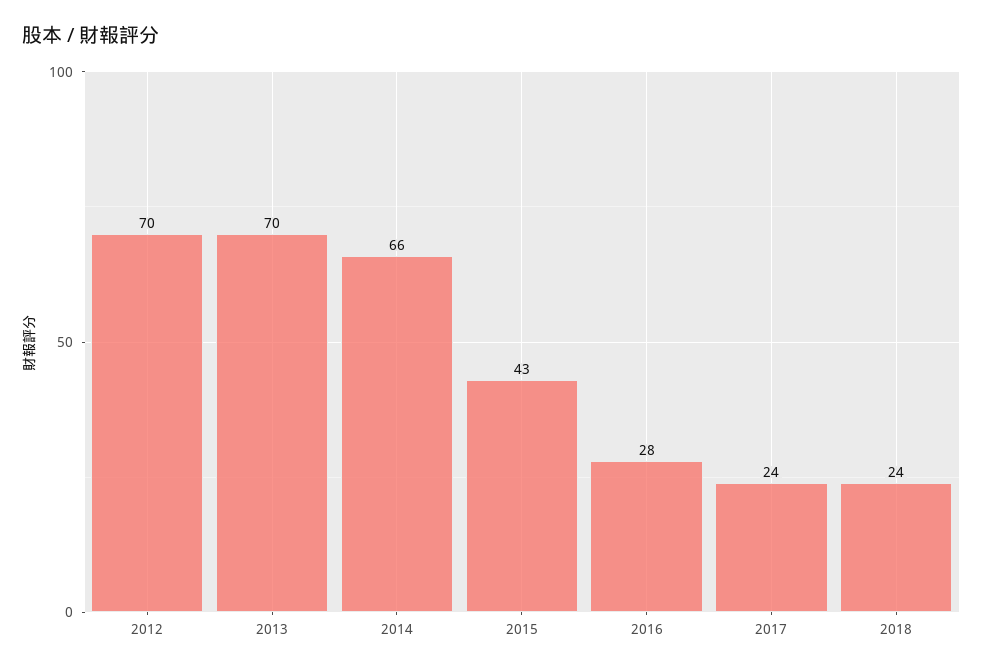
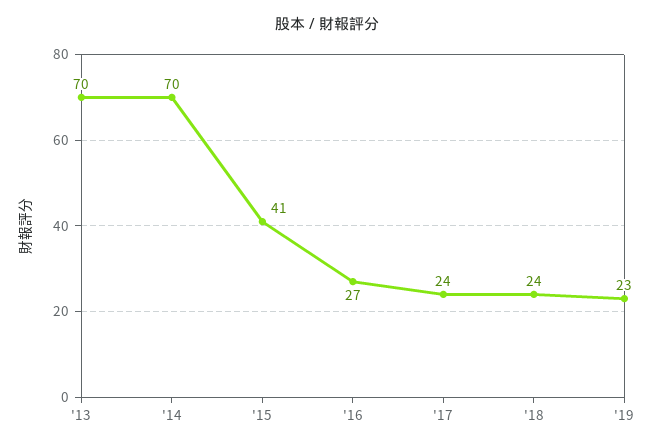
2012: 70 -> none
2014: 66 -> 70
2015: 43 -> 41
2016: 28 -> 27
'19: none -> 23

